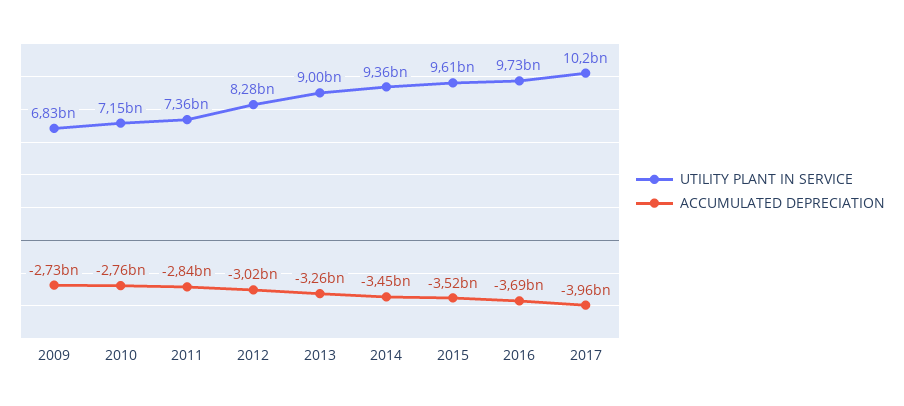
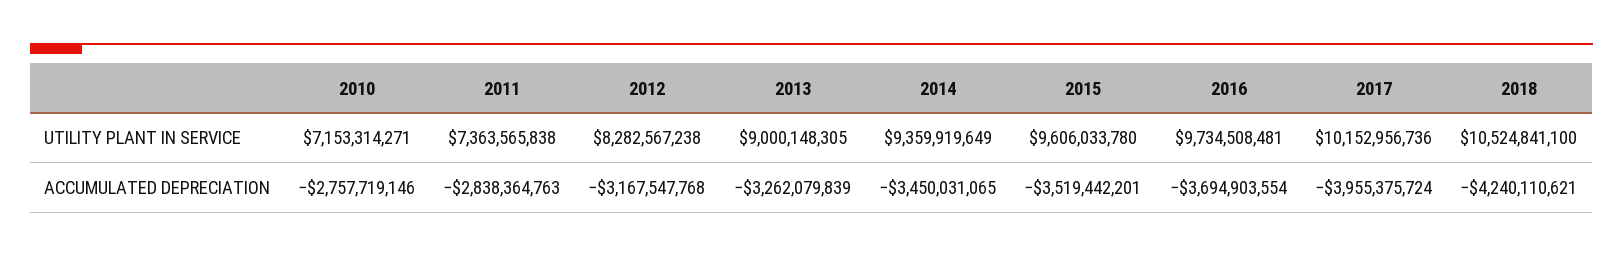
UTILITY PLANT IN SERVICE, 2009: 6830000000 -> none
ACCUMULATED DEPRECIATION, 2009: -2730000000 -> none
ACCUMULATED DEPRECIATION, 2012: -3020000000 -> -3167547768
UTILITY PLANT IN SERVICE, 2018: none -> 10524841100
ACCUMULATED DEPRECIATION, 2018: none -> -4240110621

